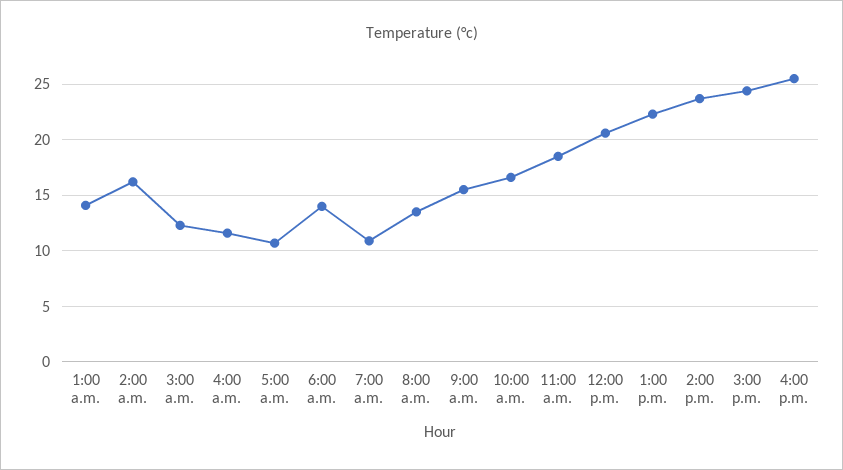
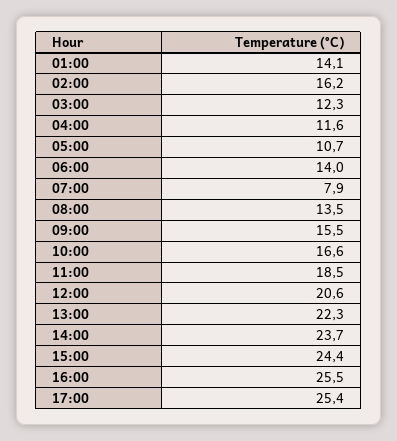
7:00 a.m.: 11 -> 7.9
17:00: none -> 25.4

